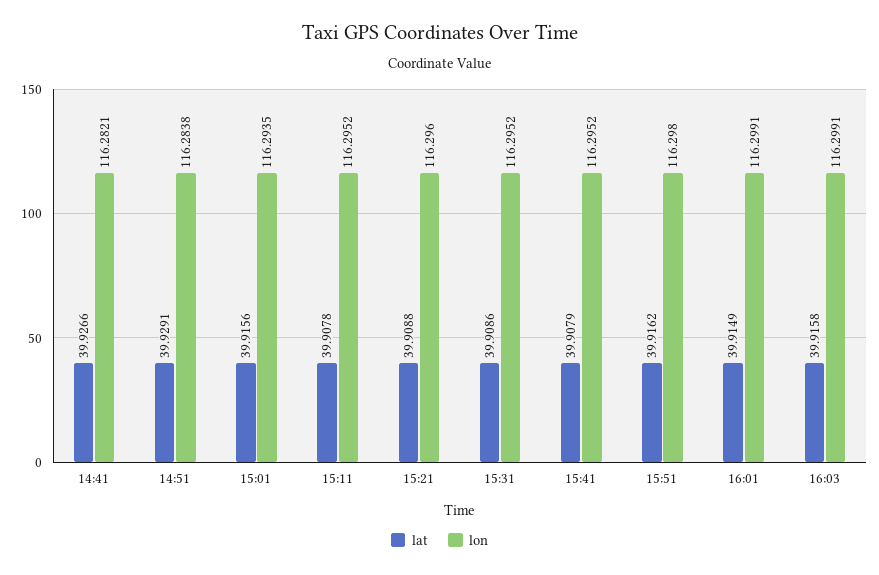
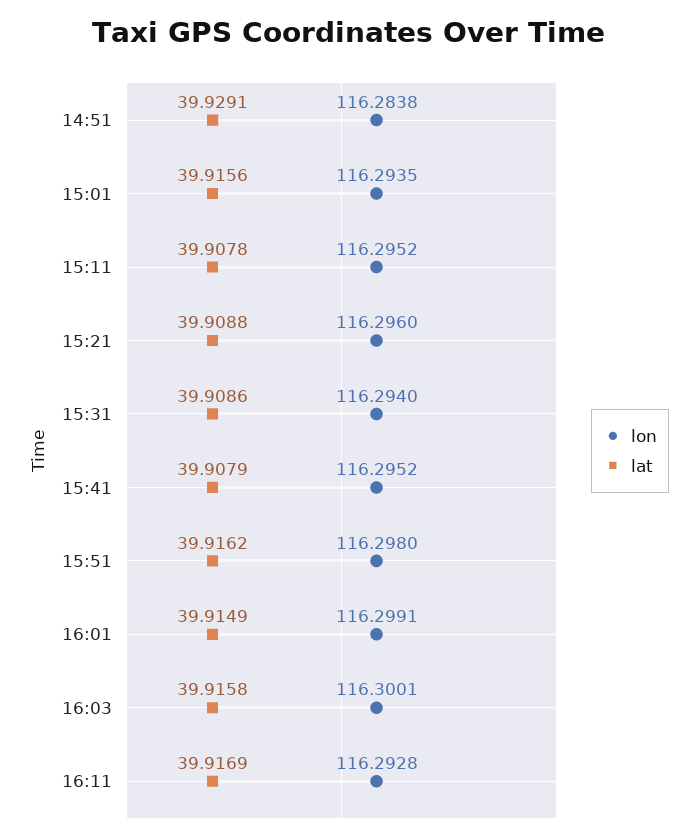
lat, 14:41: 39.9266 -> none
lon, 14:41: 116.2821 -> none
lon, 15:31: 116.2952 -> 116.294
lon, 16:03: 116.2991 -> 116.3001
lon, 16:11: none -> 116.2928
lat, 16:11: none -> 39.9169

